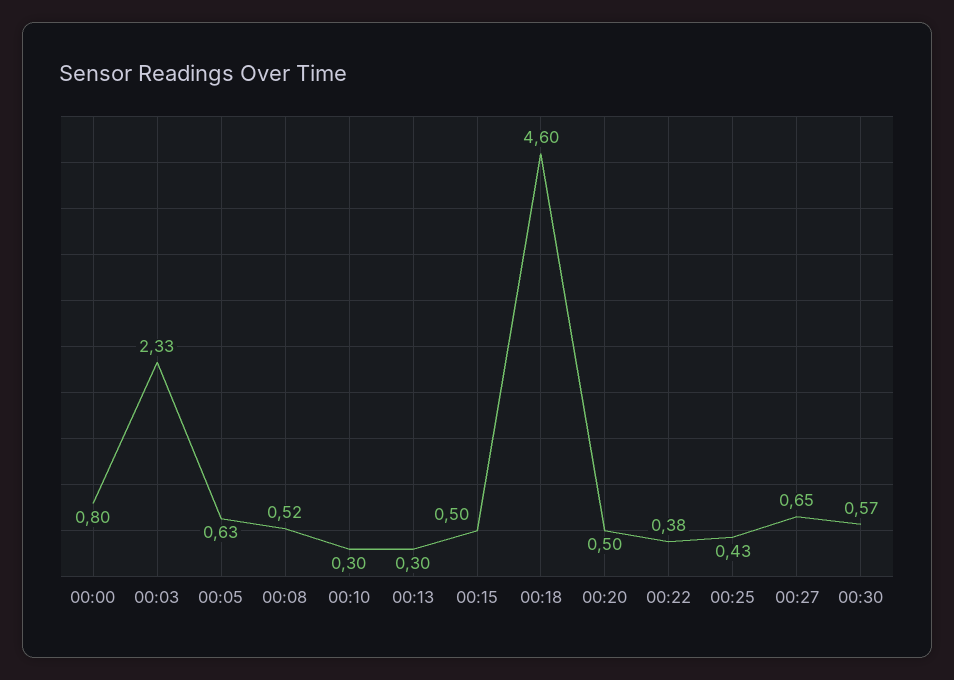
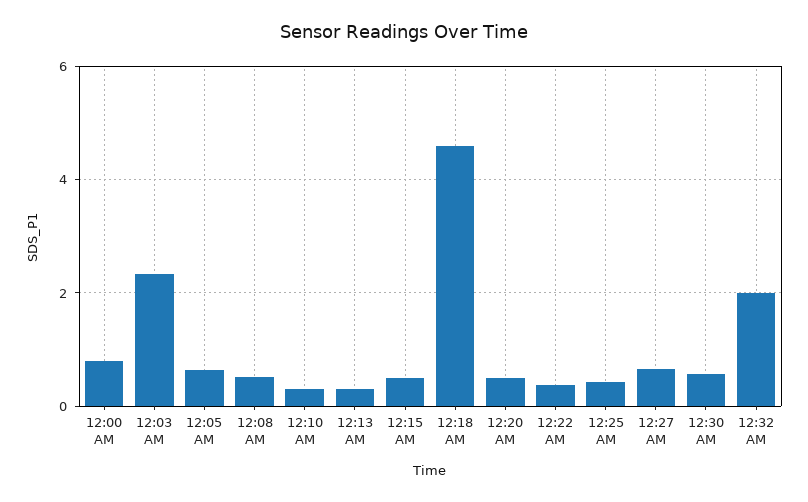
12:32 AM: none -> 2

